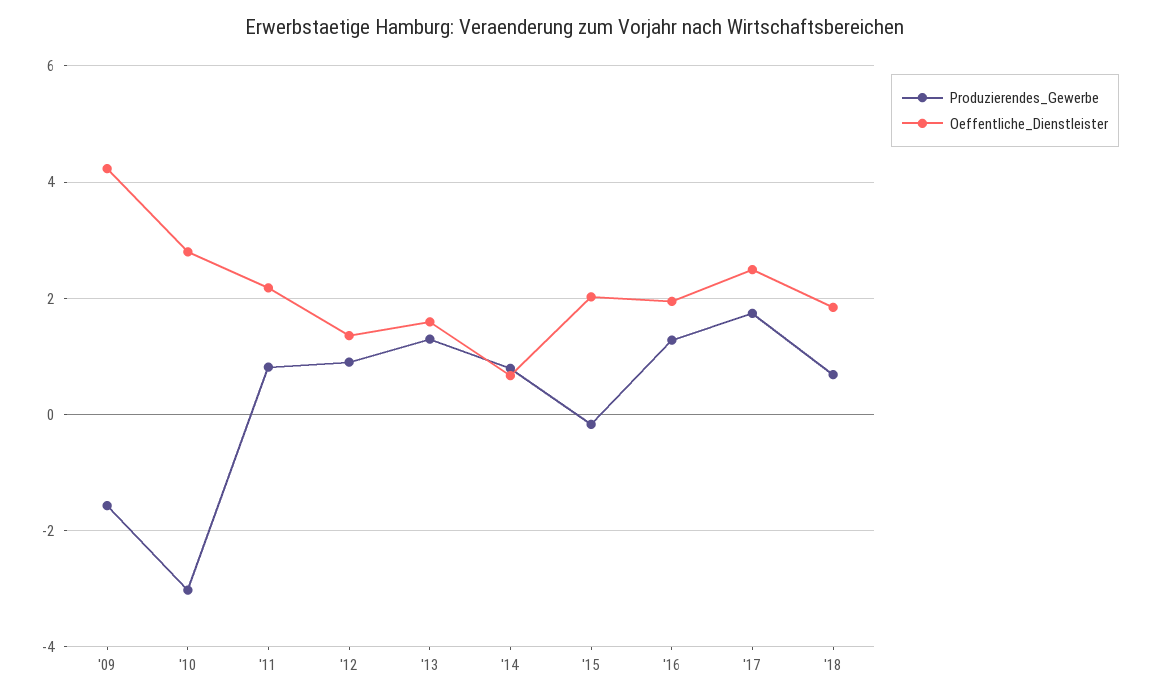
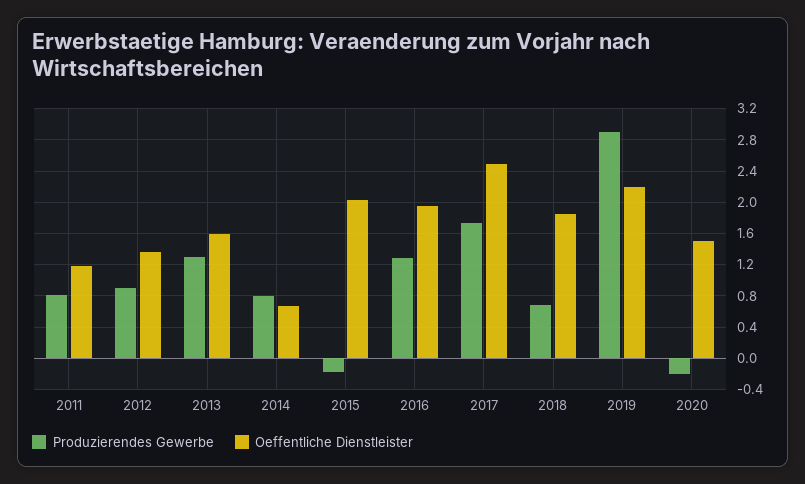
Produzierendes_Gewerbe, '09: -1.6 -> none
Oeffentliche_Dienstleister, '09: 4.2 -> none
Produzierendes_Gewerbe, '10: -3 -> none
Oeffentliche_Dienstleister, '10: 2.8 -> none
Oeffentliche_Dienstleister, '11: 2.2 -> 1.2
Produzierendes_Gewerbe, 2019: none -> 2.9
Oeffentliche_Dienstleister, 2019: none -> 2.2
Produzierendes_Gewerbe, 2020: none -> -0.2
Oeffentliche_Dienstleister, 2020: none -> 1.5

